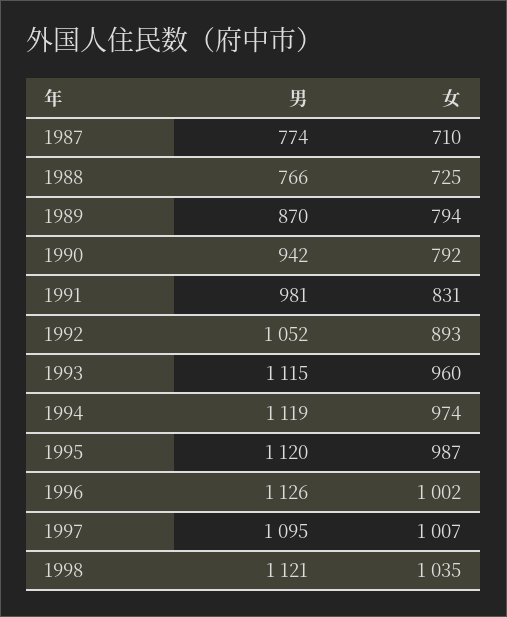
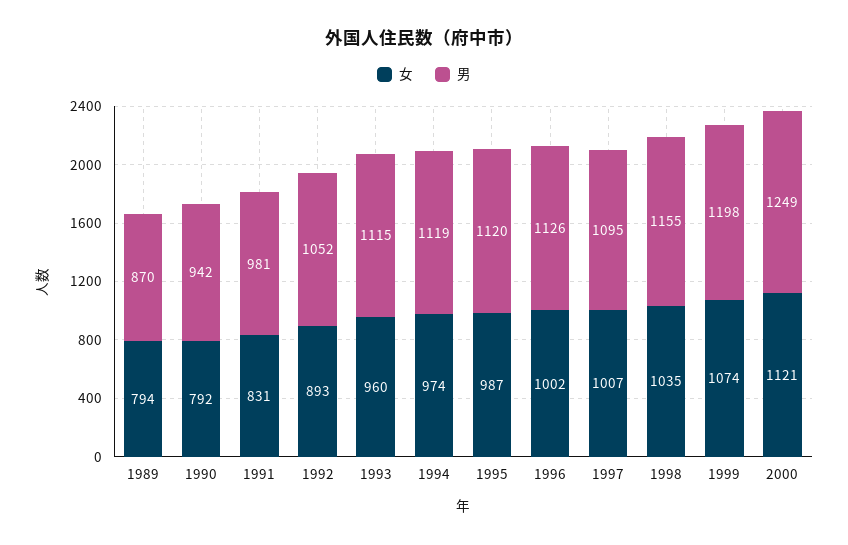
男, 1987: 774 -> none
女, 1987: 710 -> none
男, 1988: 766 -> none
女, 1988: 725 -> none
男, 1998: 1121 -> 1155
女, 1999: none -> 1074
男, 1999: none -> 1198
女, 2000: none -> 1121
男, 2000: none -> 1249

